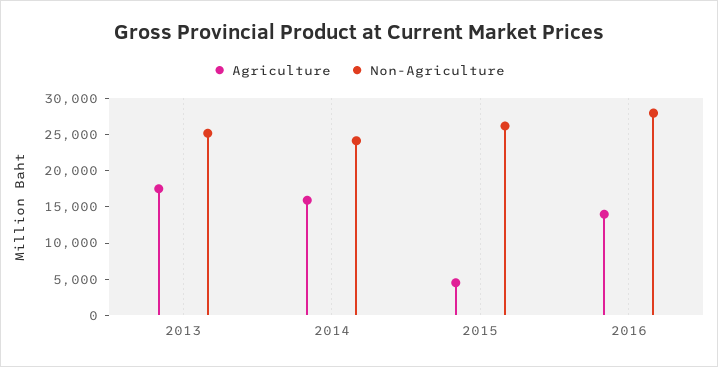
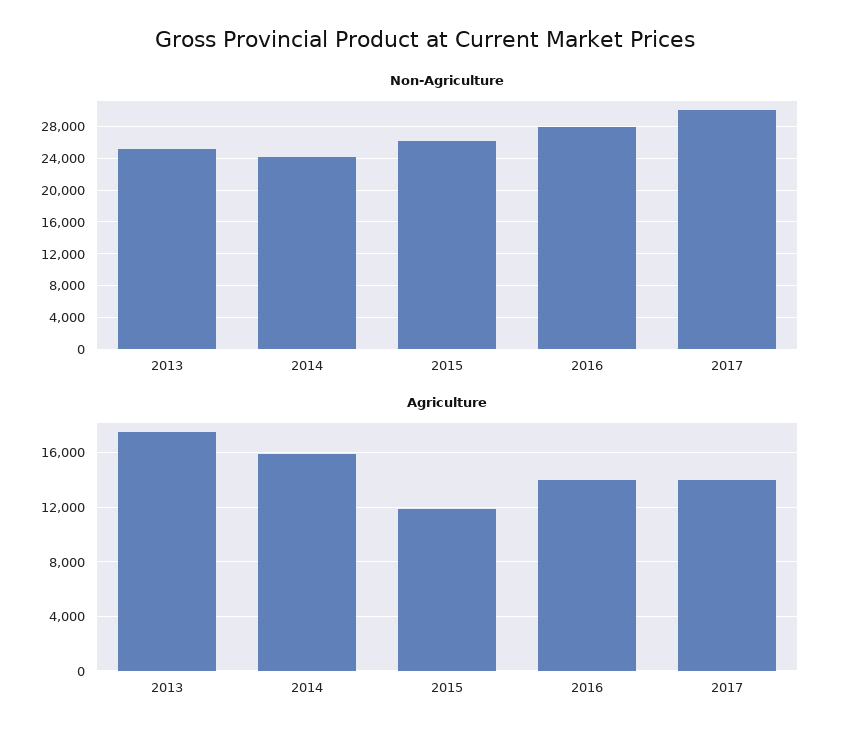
Agriculture, 2015: 5000 -> 12000
Non-Agriculture, 2017: none -> 30000
Agriculture, 2017: none -> 14000

